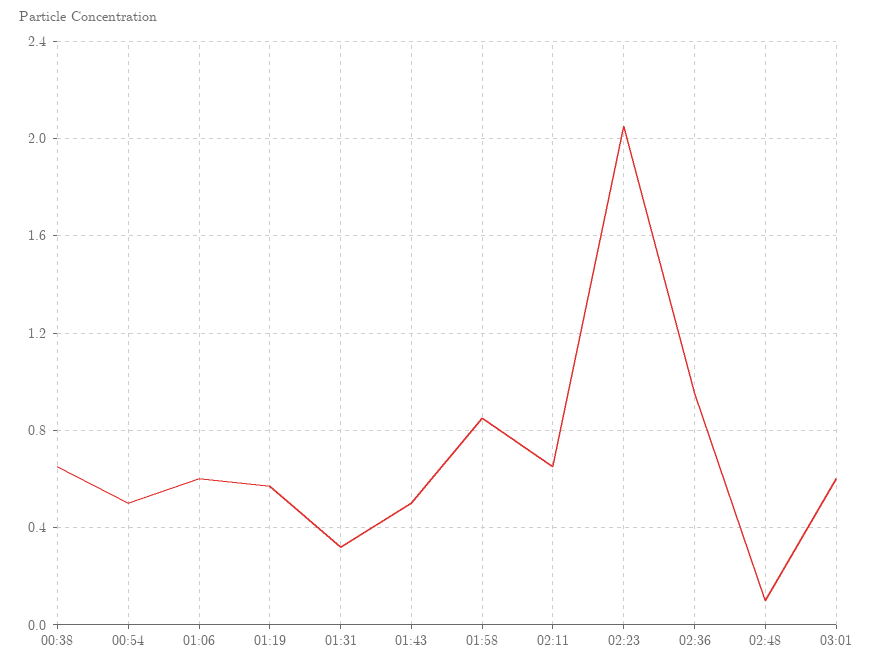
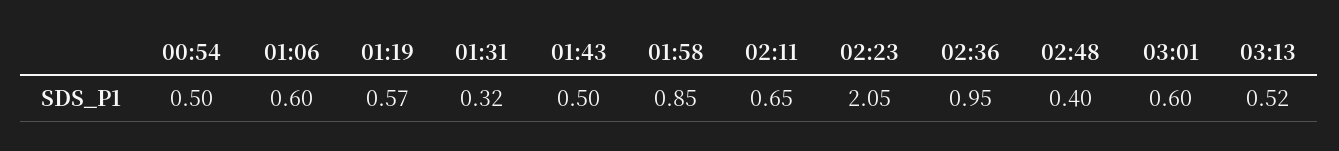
00:38: 0.65 -> none
02:48: 0.1 -> 0.4
03:13: none -> 0.52

